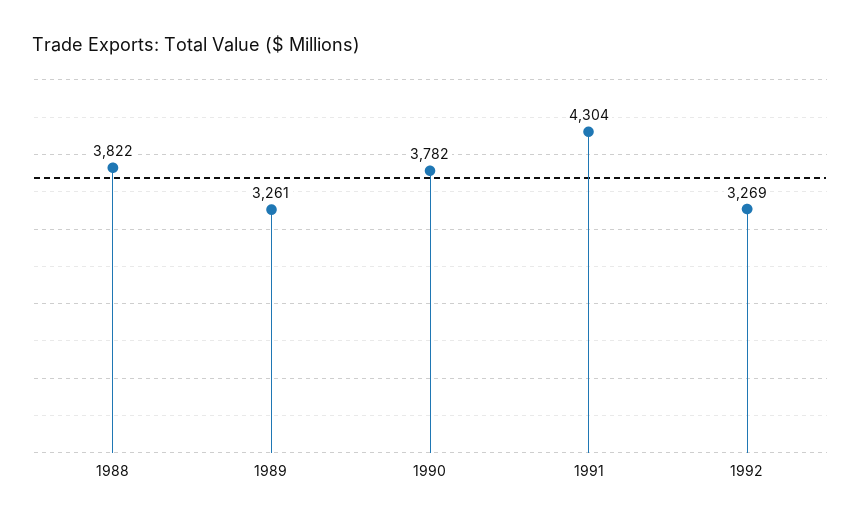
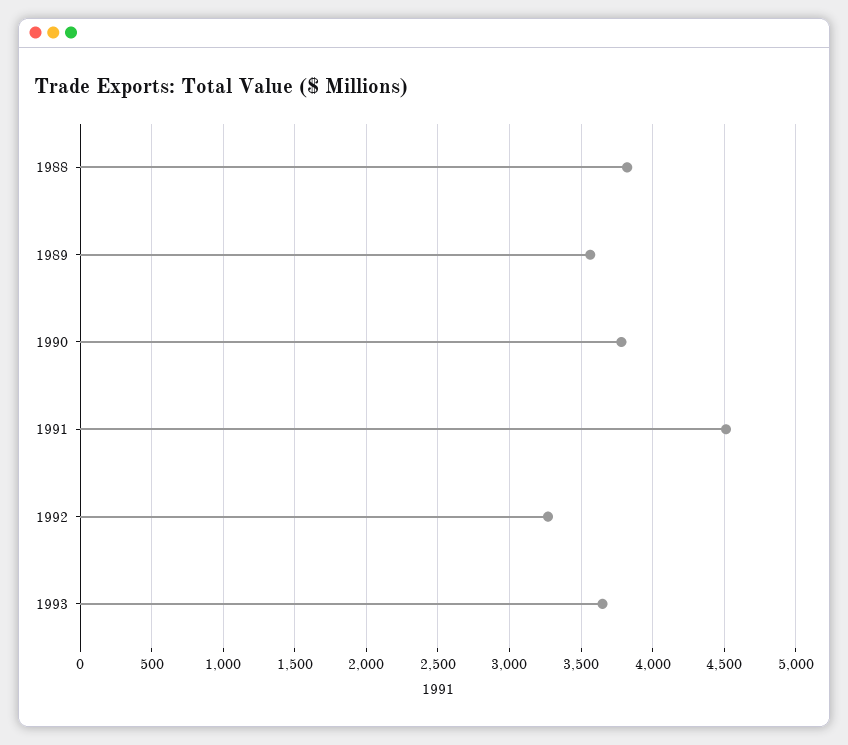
1989: 3261 -> 3550
1991: 4304 -> 4500
1993: none -> 3650

